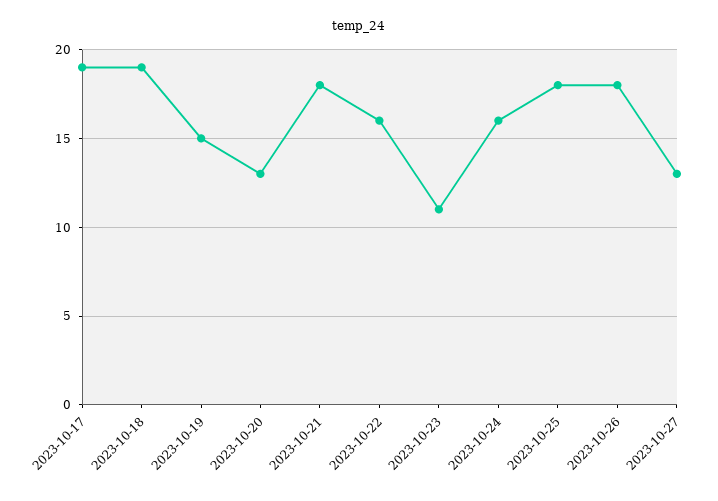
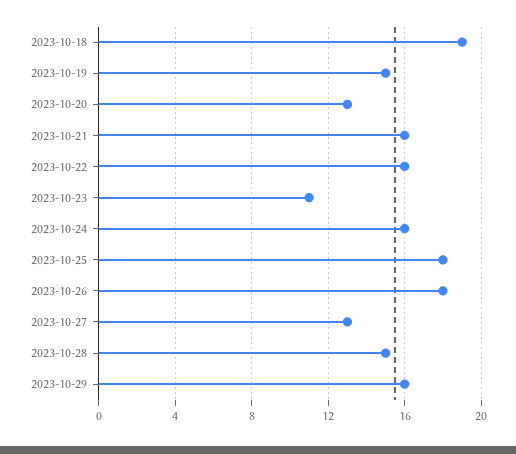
2023-10-17: 19 -> none
2023-10-21: 18 -> 16
2023-10-28: none -> 15
2023-10-29: none -> 16

